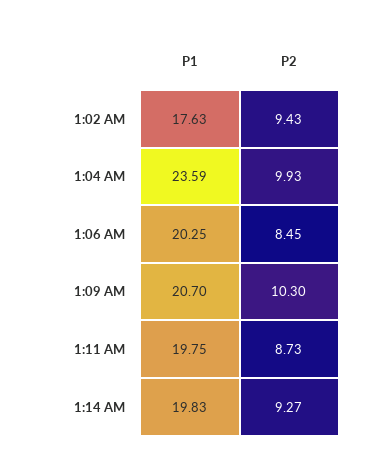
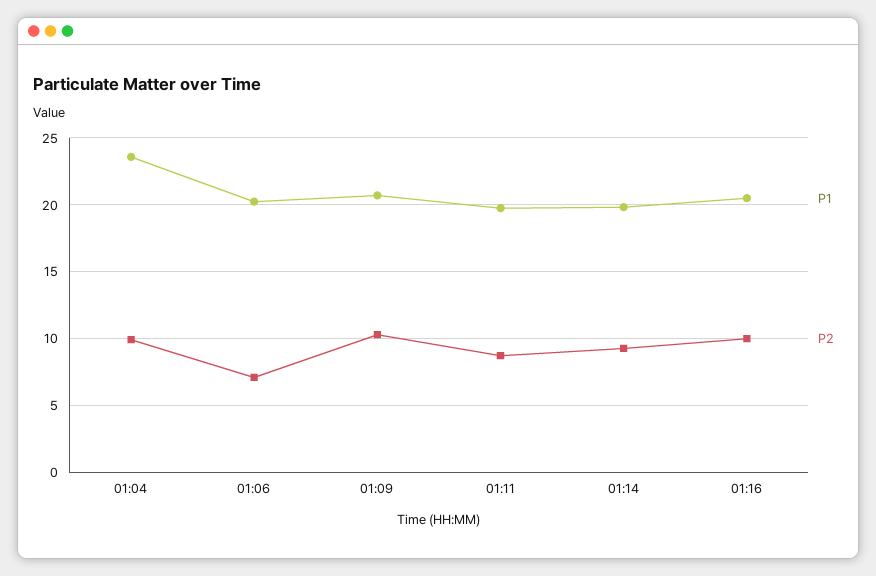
P1, 1:02 AM: 17.63 -> none
P2, 1:02 AM: 9.43 -> none
P2, 1:06 AM: 8.45 -> 7
P1, 01:16: none -> 20.5
P2, 01:16: none -> 10

